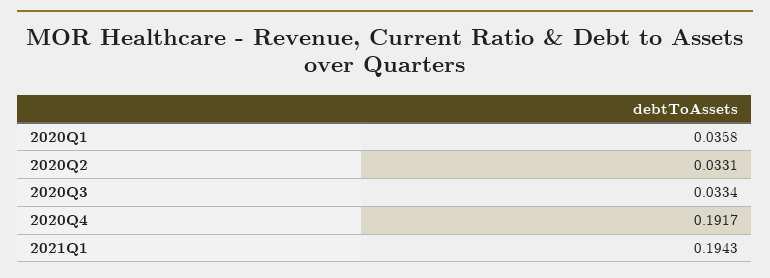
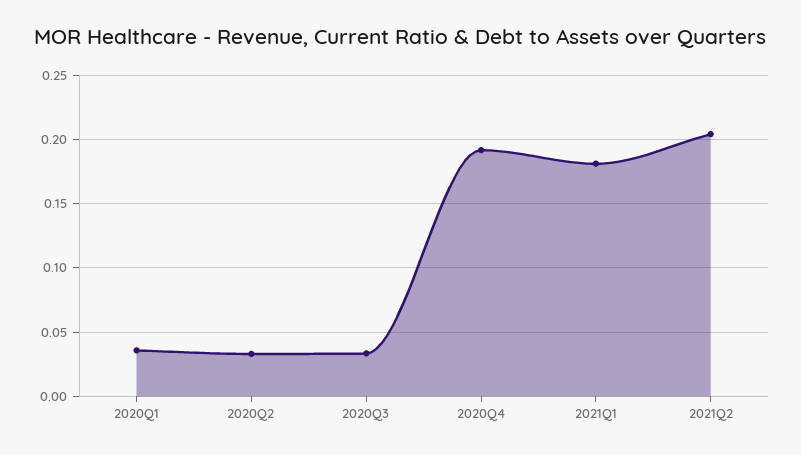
2021Q1: 0.1943 -> 0.18
2021Q2: none -> 0.205

